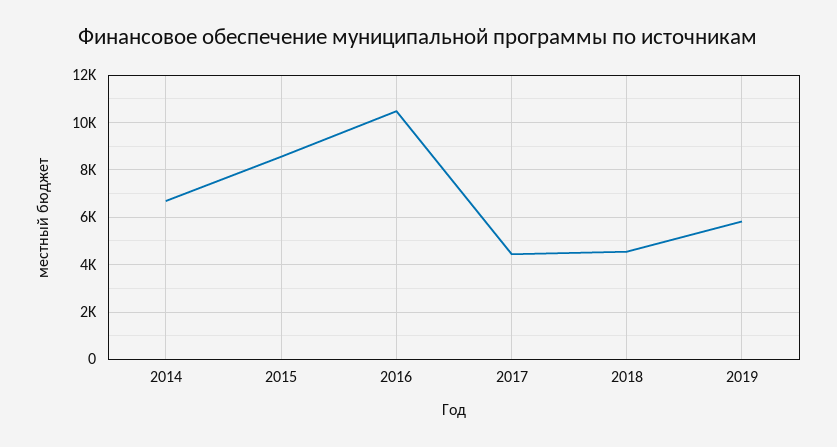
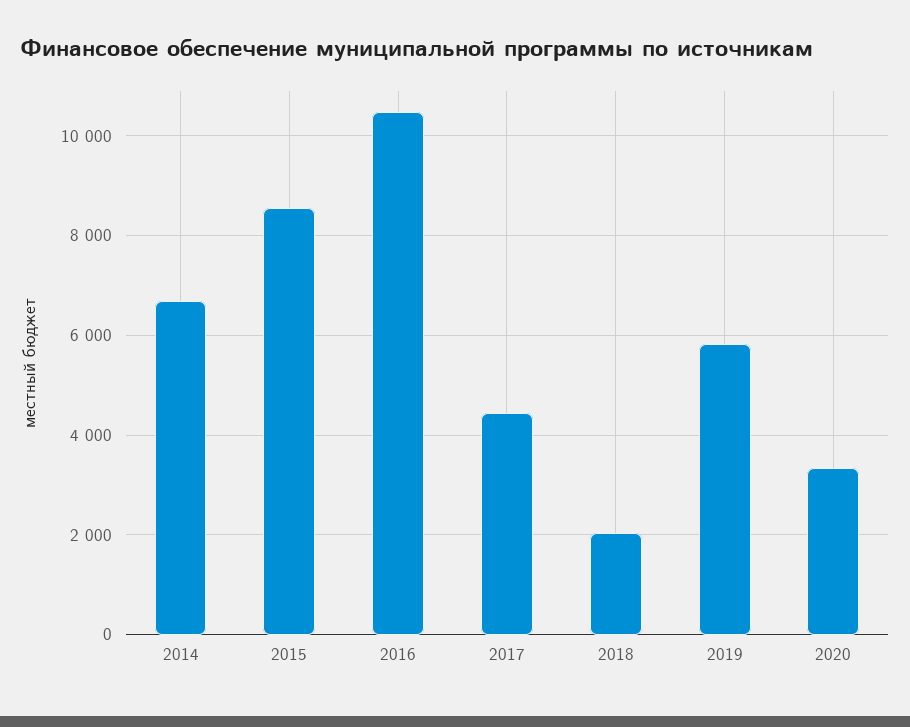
2018: 4500 -> 2000
2020: none -> 3400

